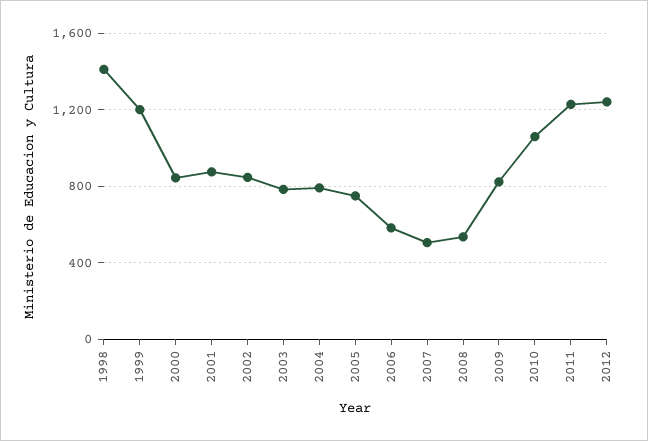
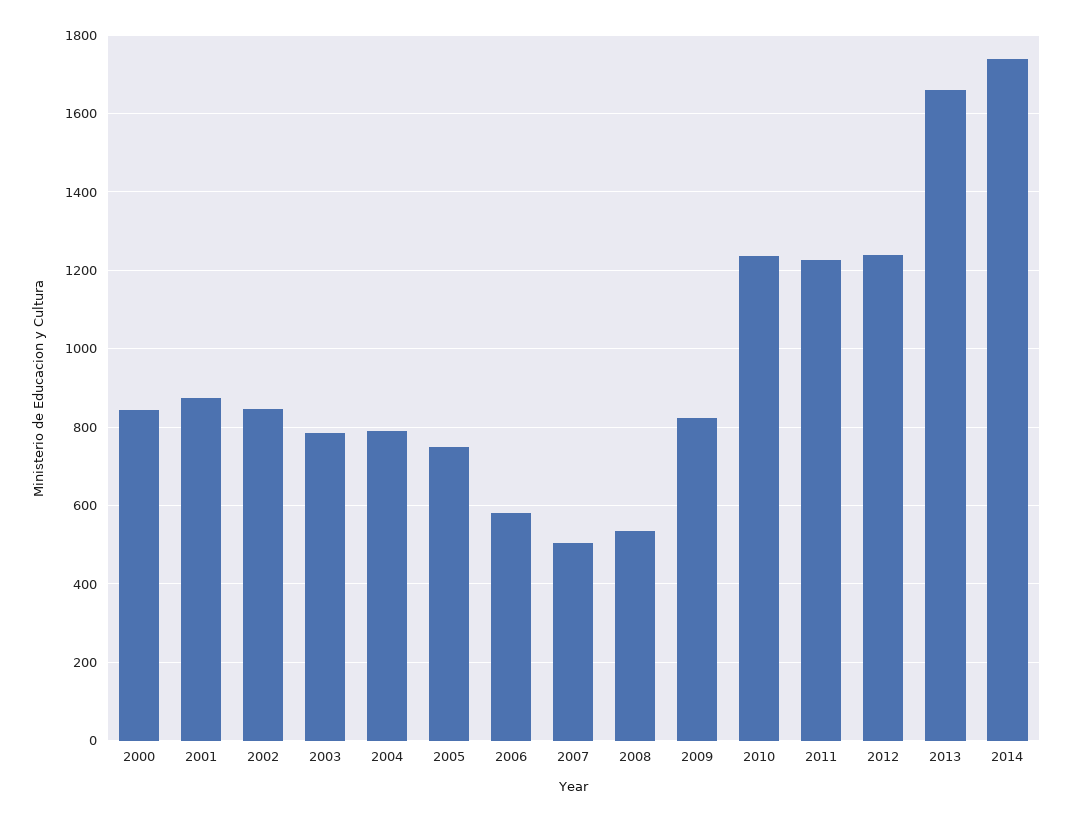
1998: 1400 -> none
1999: 1200 -> none
2010: 1050 -> 1240
2013: none -> 1660
2014: none -> 1740

